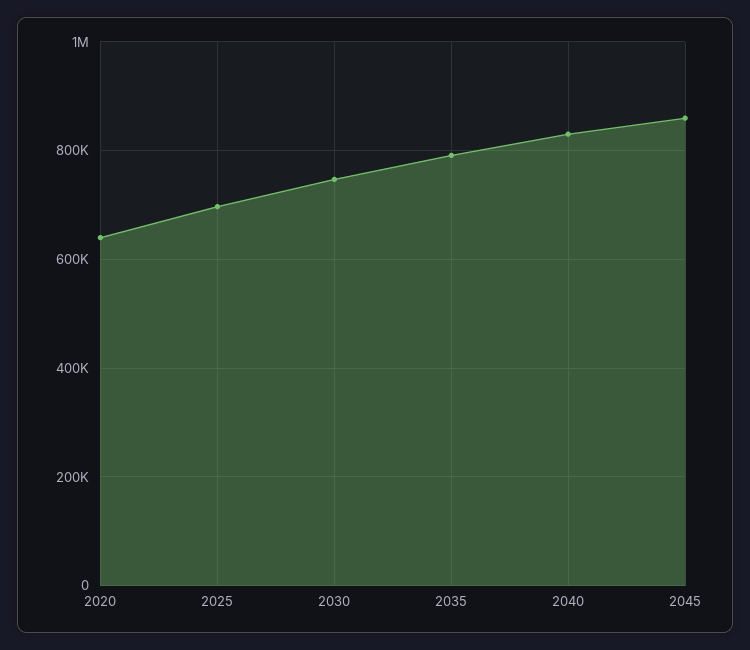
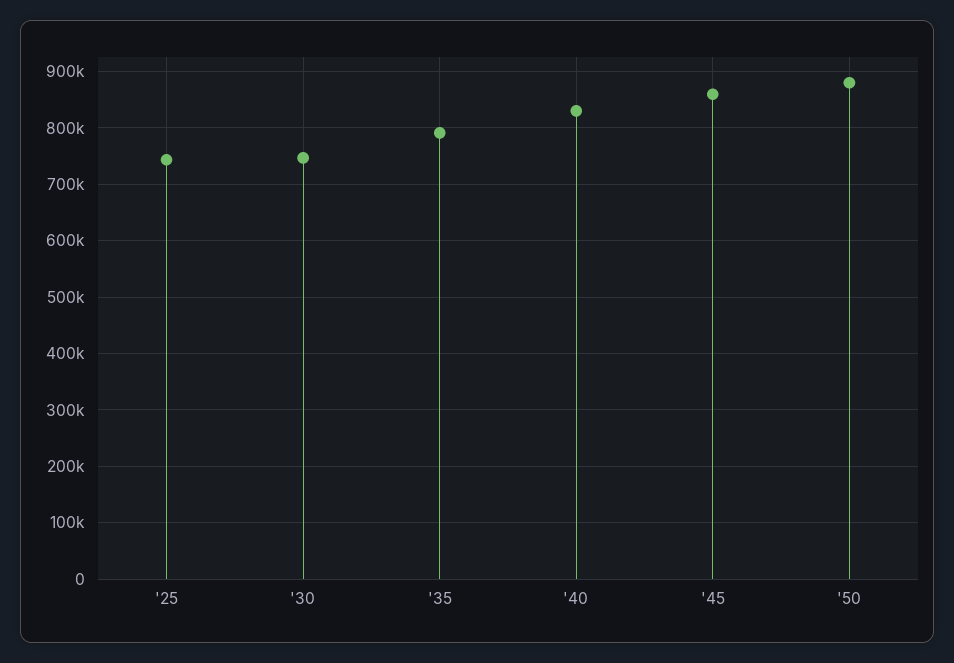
2020: 640000 -> none
2025: 700000 -> 740000
'50: none -> 880000

